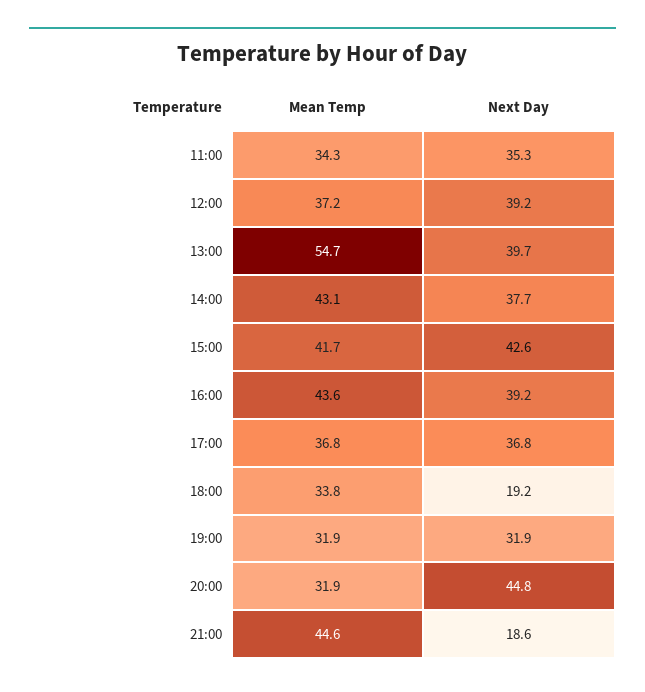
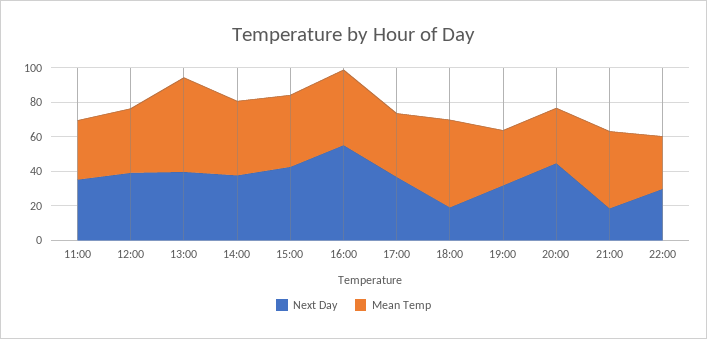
Next Day, 16:00: 39.2 -> 55
Mean Temp, 18:00: 33.8 -> 50
Next Day, 22:00: none -> 30
Mean Temp, 22:00: none -> 30

